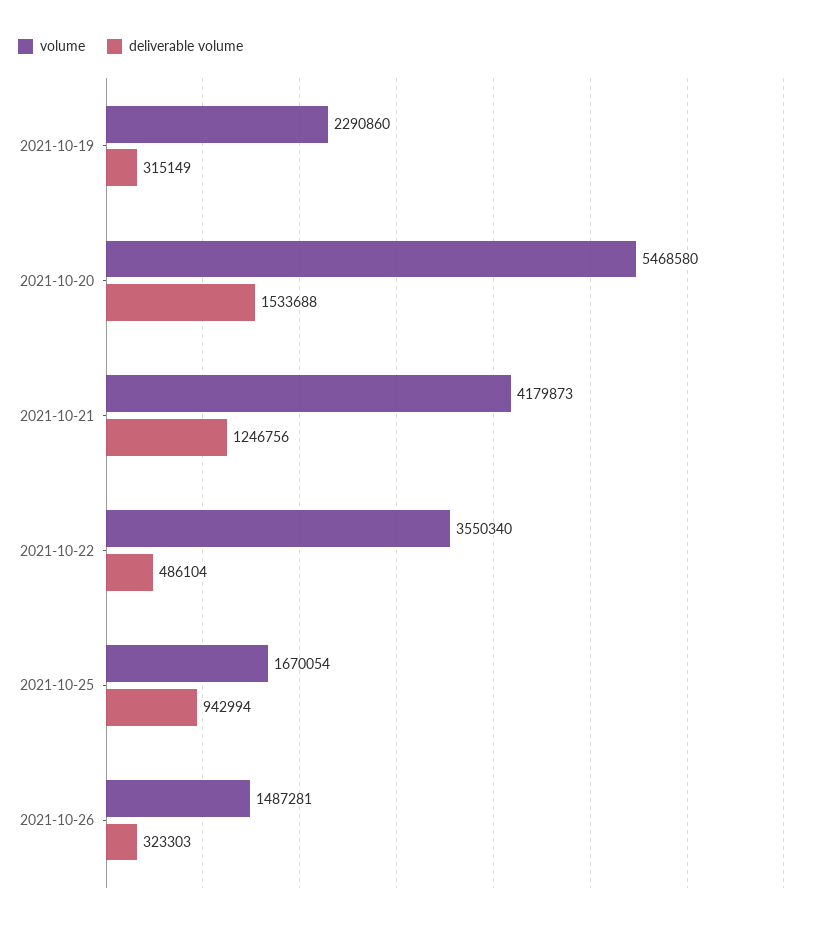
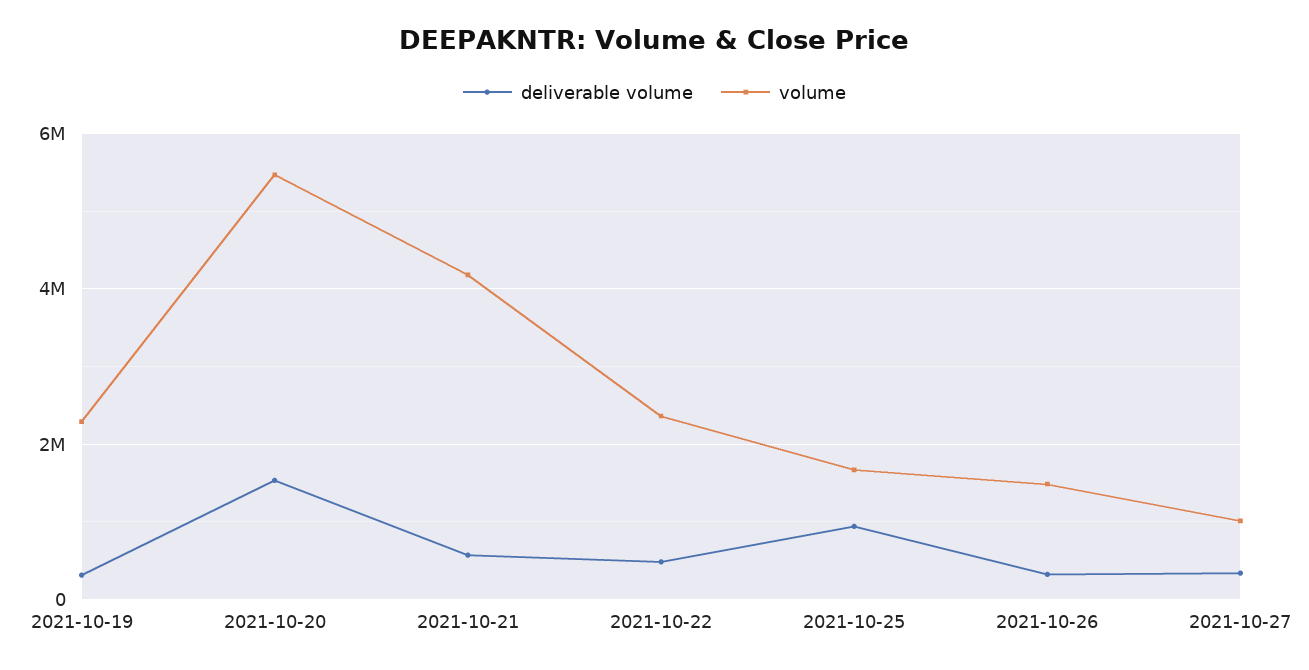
deliverable volume, 2021-10-21: 1246756 -> 600000
volume, 2021-10-22: 3550340 -> 2400000
deliverable volume, 2021-10-27: none -> 400000
volume, 2021-10-27: none -> 1000000

